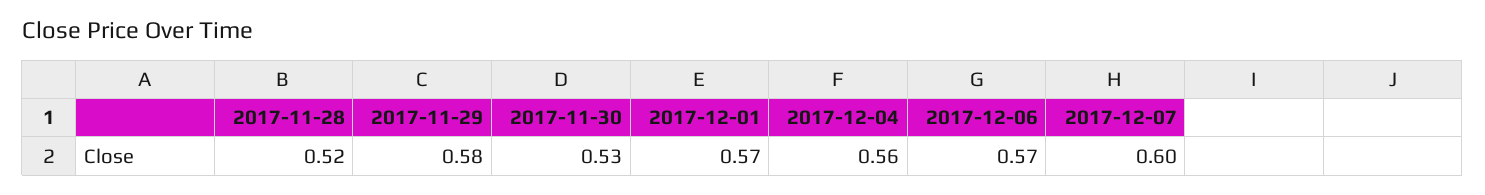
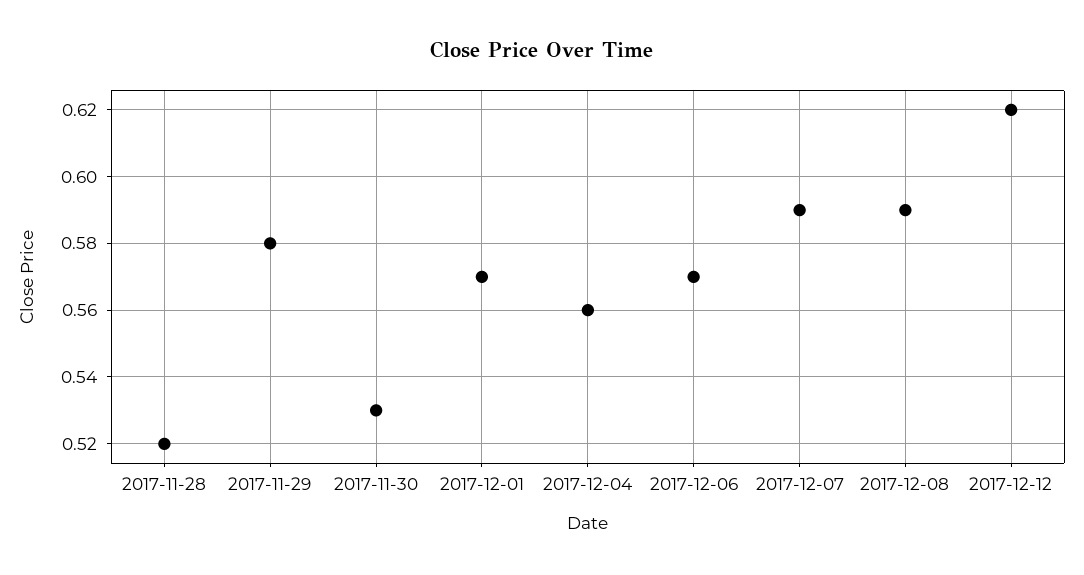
2017-12-07: 0.6 -> 0.59
2017-12-08: none -> 0.59
2017-12-12: none -> 0.62

